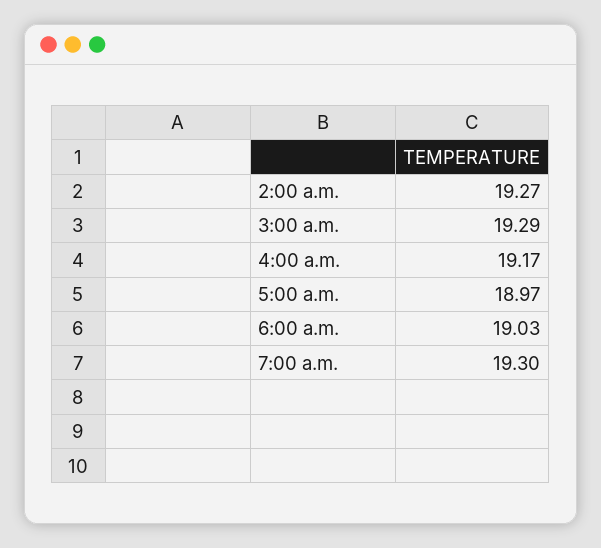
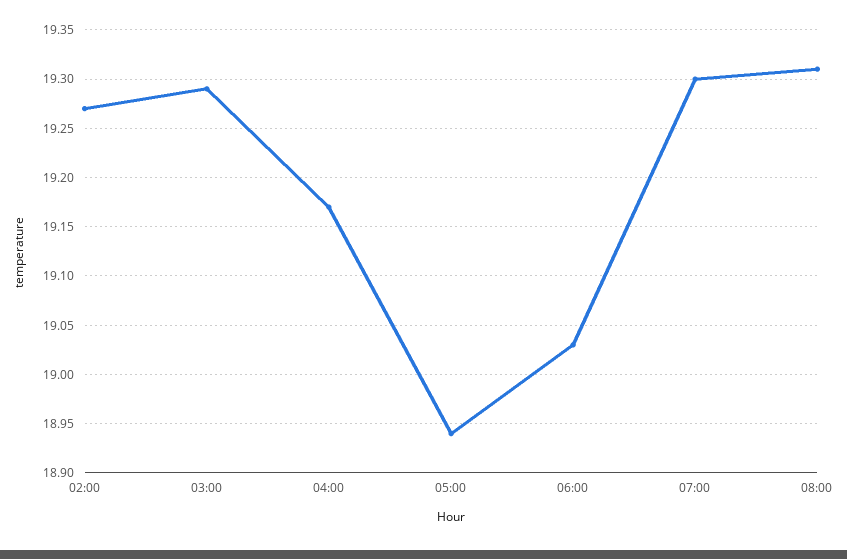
5:00 a.m.: 18.97 -> 18.94
08:00: none -> 19.31

